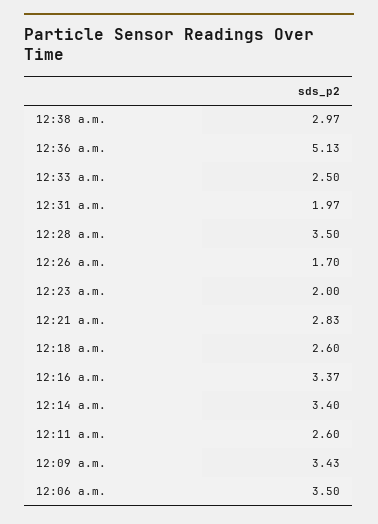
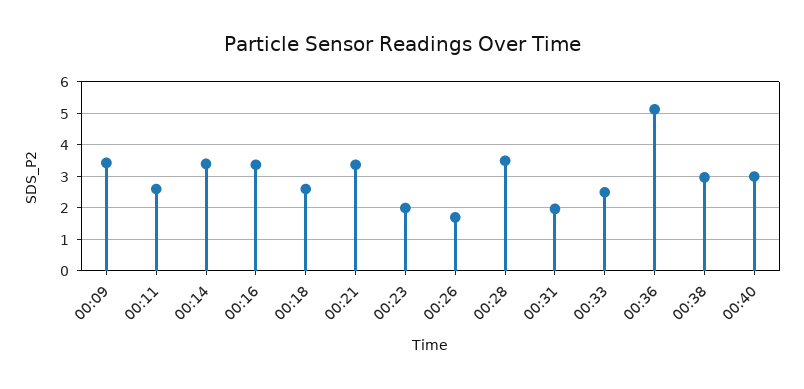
12:21 a.m.: 2.83 -> 3.4
12:06 a.m.: 3.5 -> none
00:40: none -> 3

